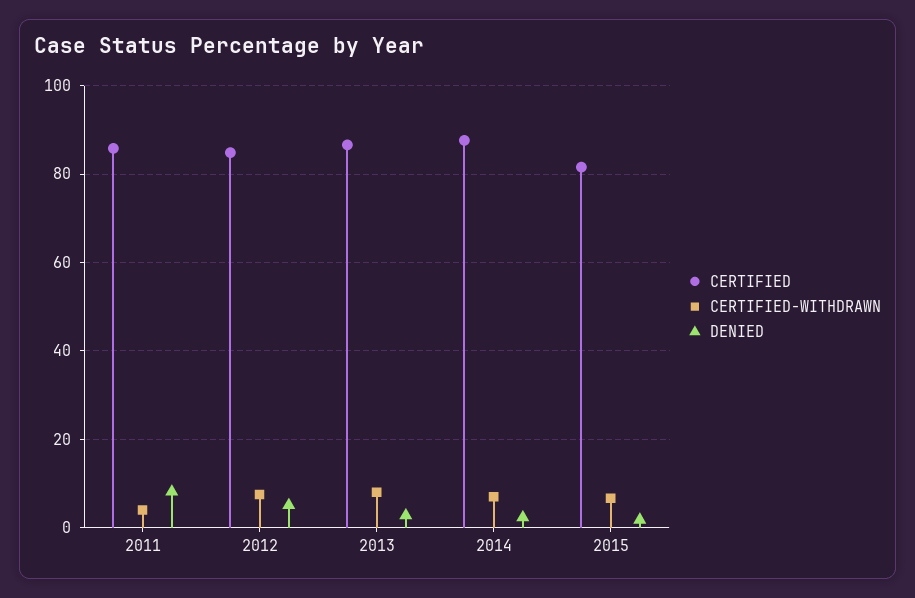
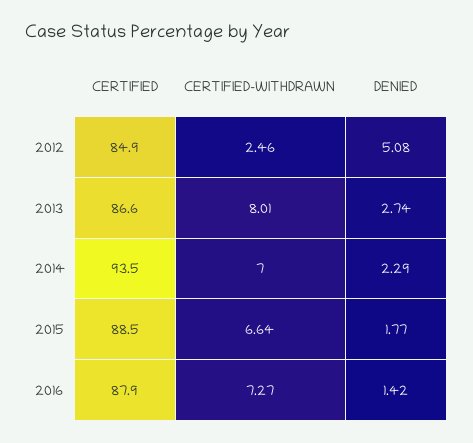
CERTIFIED, 2011: 86 -> none
CERTIFIED-WITHDRAWN, 2011: 4 -> none
DENIED, 2011: 8 -> none
CERTIFIED-WITHDRAWN, 2012: 8 -> 2.46
CERTIFIED, 2014: 88 -> 93.5
CERTIFIED, 2015: 82 -> 88.5
CERTIFIED, 2016: none -> 87.9
CERTIFIED-WITHDRAWN, 2016: none -> 7.27
DENIED, 2016: none -> 1.42

